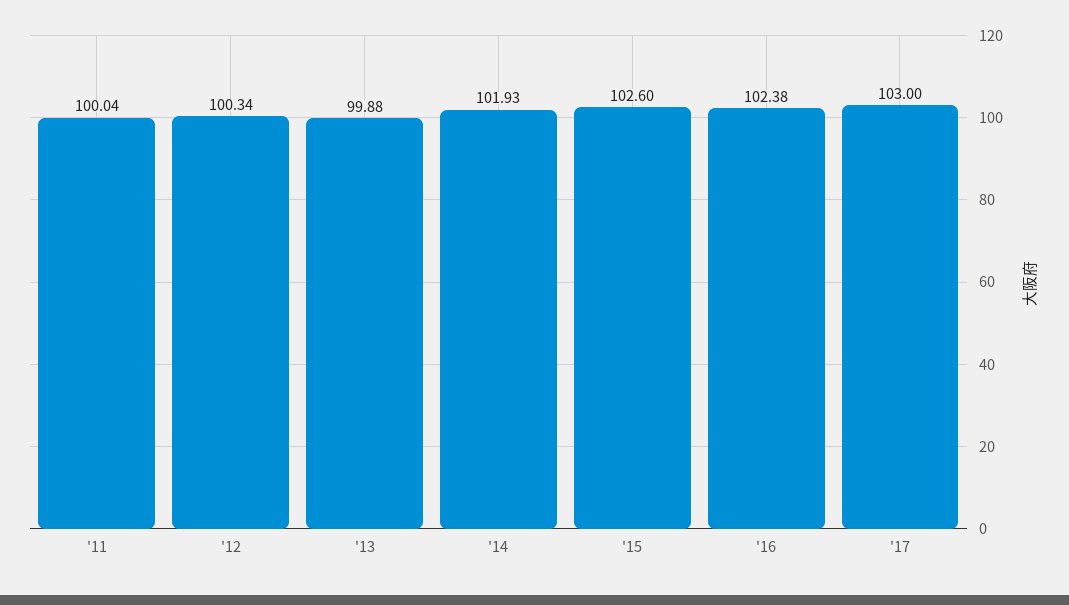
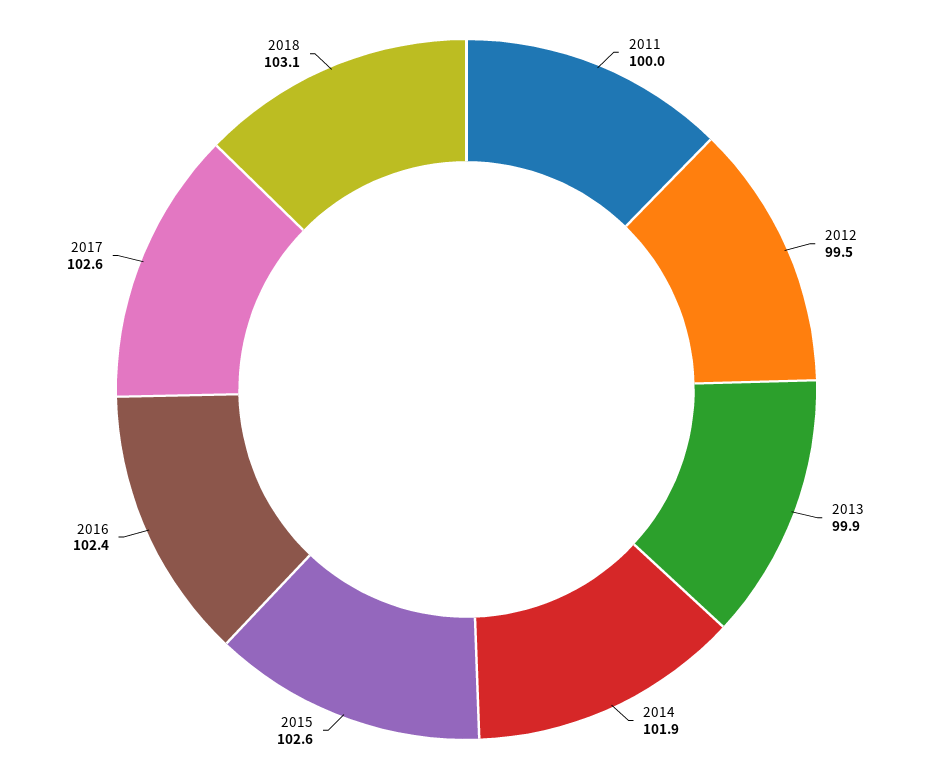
'12: 100.34 -> 99.5
'17: 103 -> 102.6
2018: none -> 103.1

